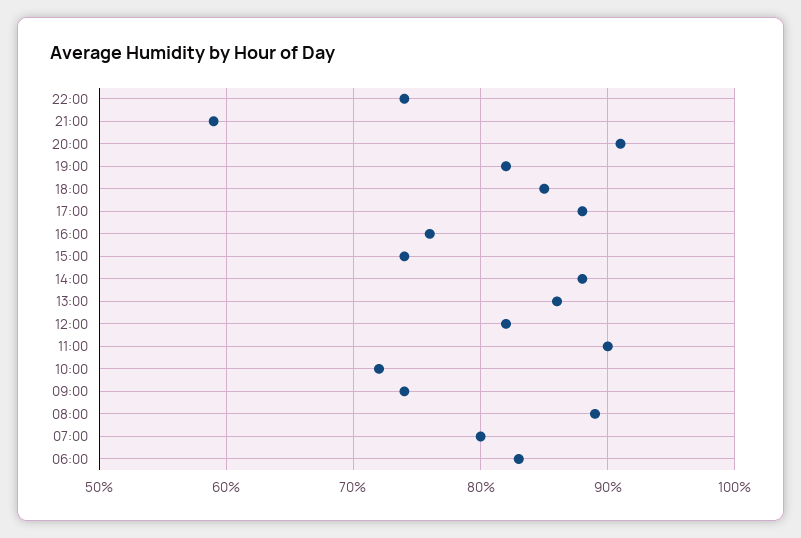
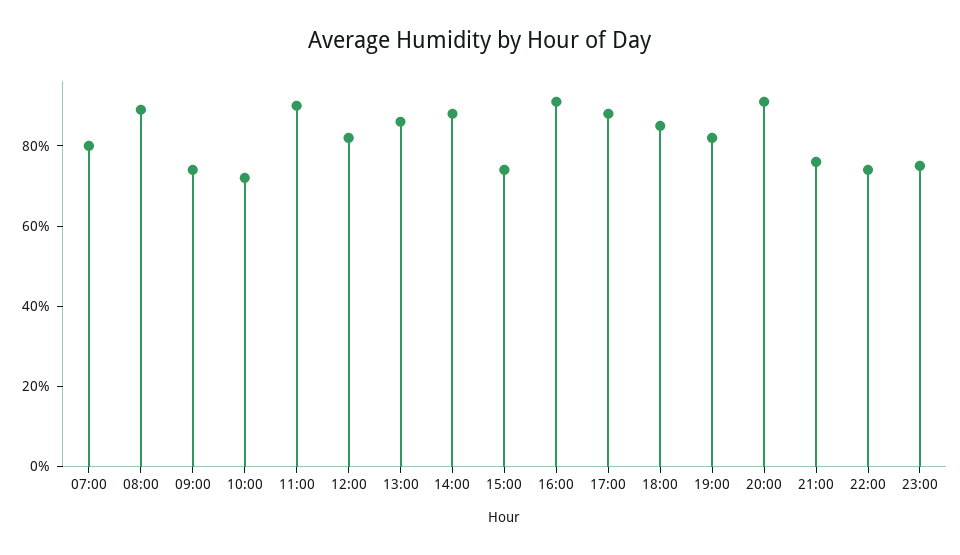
21:00: 59 -> 75
16:00: 76 -> 90
06:00: 83 -> none
23:00: none -> 75

